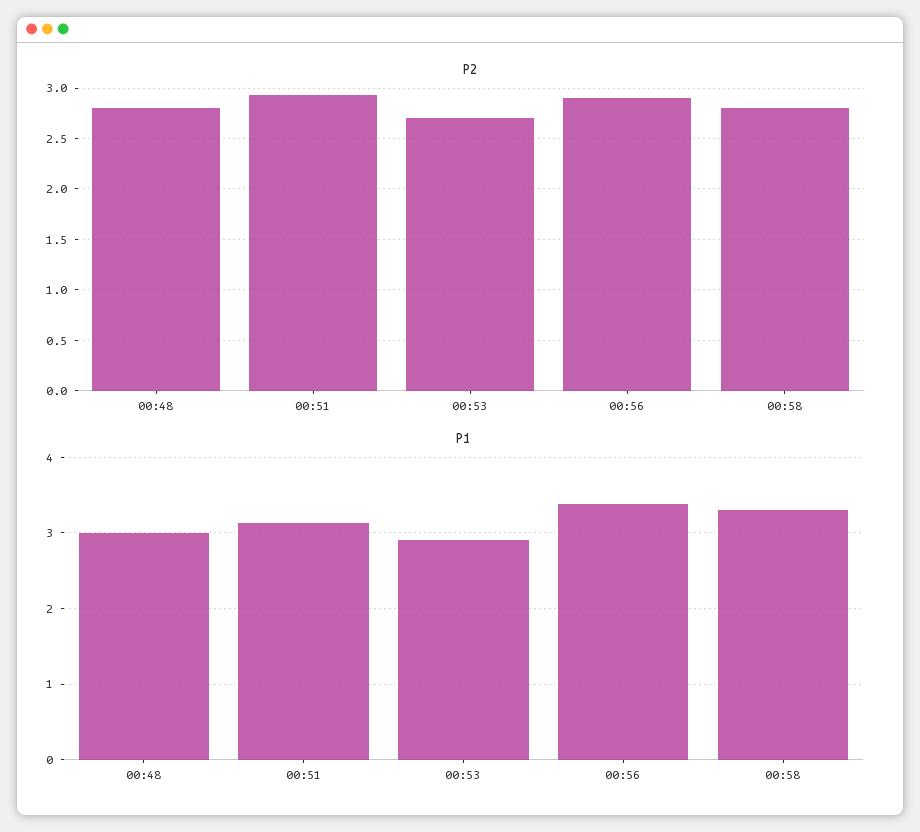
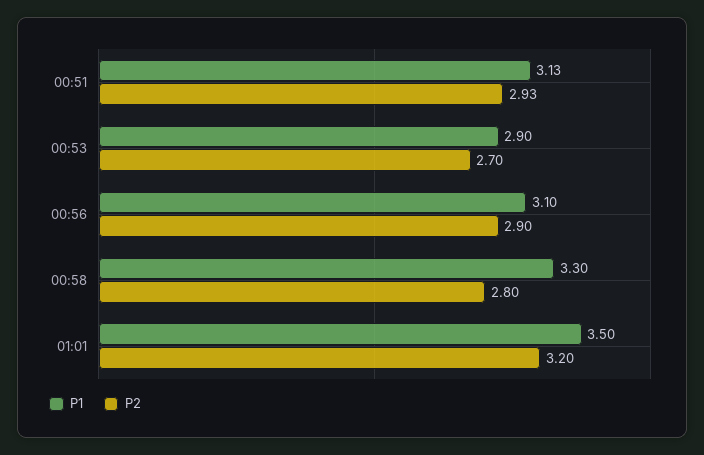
P2, 00:48: 2.8 -> none
P1, 00:48: 3 -> none
P1, 00:56: 3.4 -> 3.1
P1, 01:01: none -> 3.5
P2, 01:01: none -> 3.2

